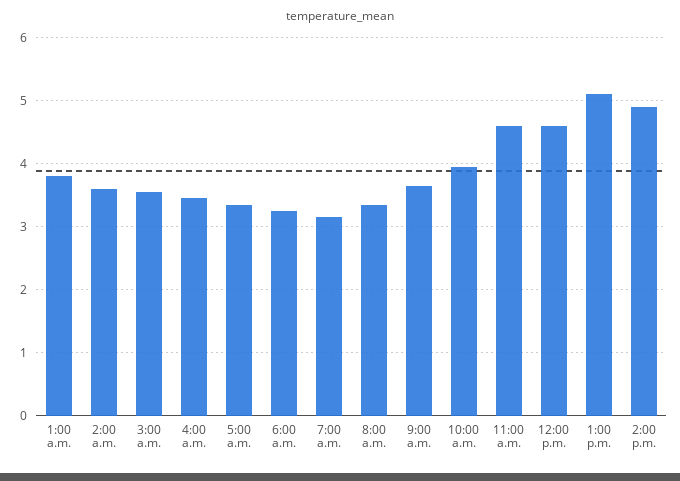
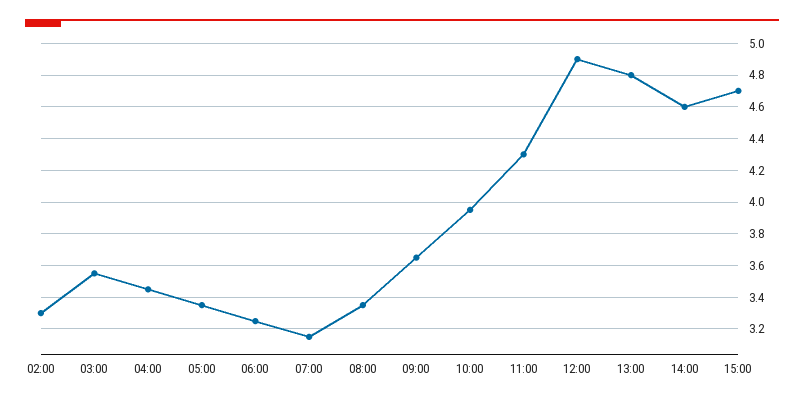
1:00 a.m.: 3.8 -> none
2:00 a.m.: 3.6 -> 3.3
11:00 a.m.: 4.6 -> 4.3
12:00 p.m.: 4.6 -> 4.9
1:00 p.m.: 5.1 -> 4.8
2:00 p.m.: 4.9 -> 4.6
15:00: none -> 4.7

